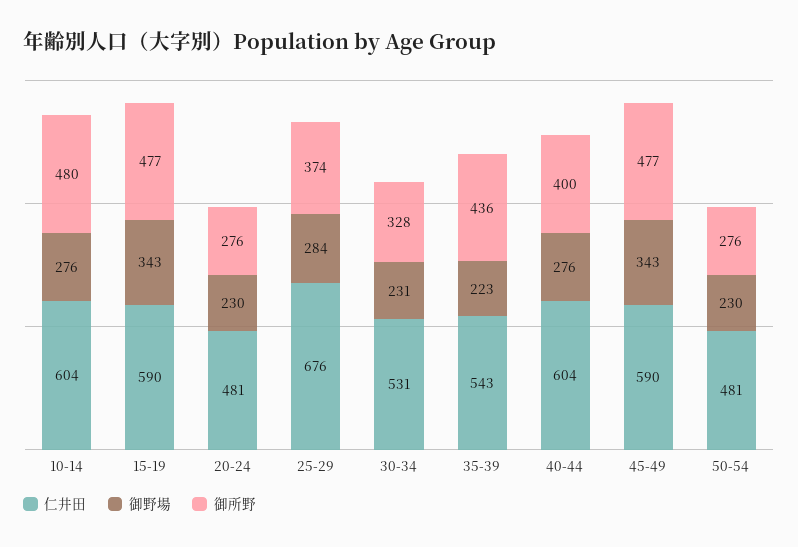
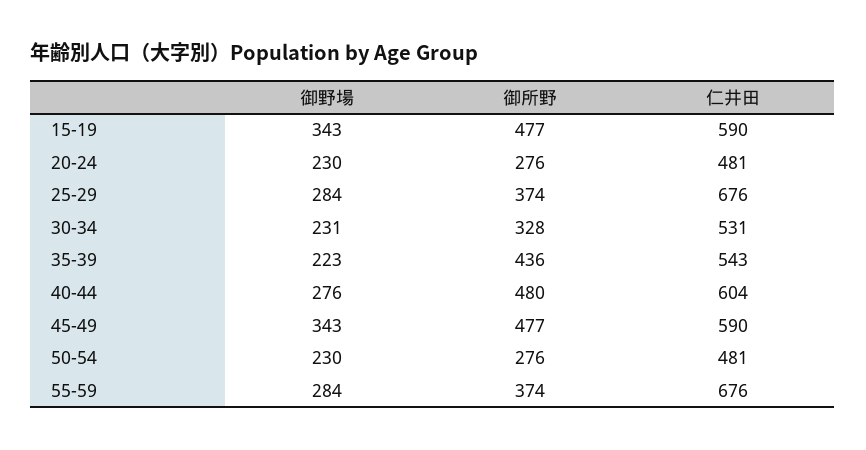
仁井田, 10-14: 604 -> none
御野場, 10-14: 276 -> none
御所野, 10-14: 480 -> none
御所野, 40-44: 400 -> 480
御野場, 55-59: none -> 284
御所野, 55-59: none -> 374
仁井田, 55-59: none -> 676

